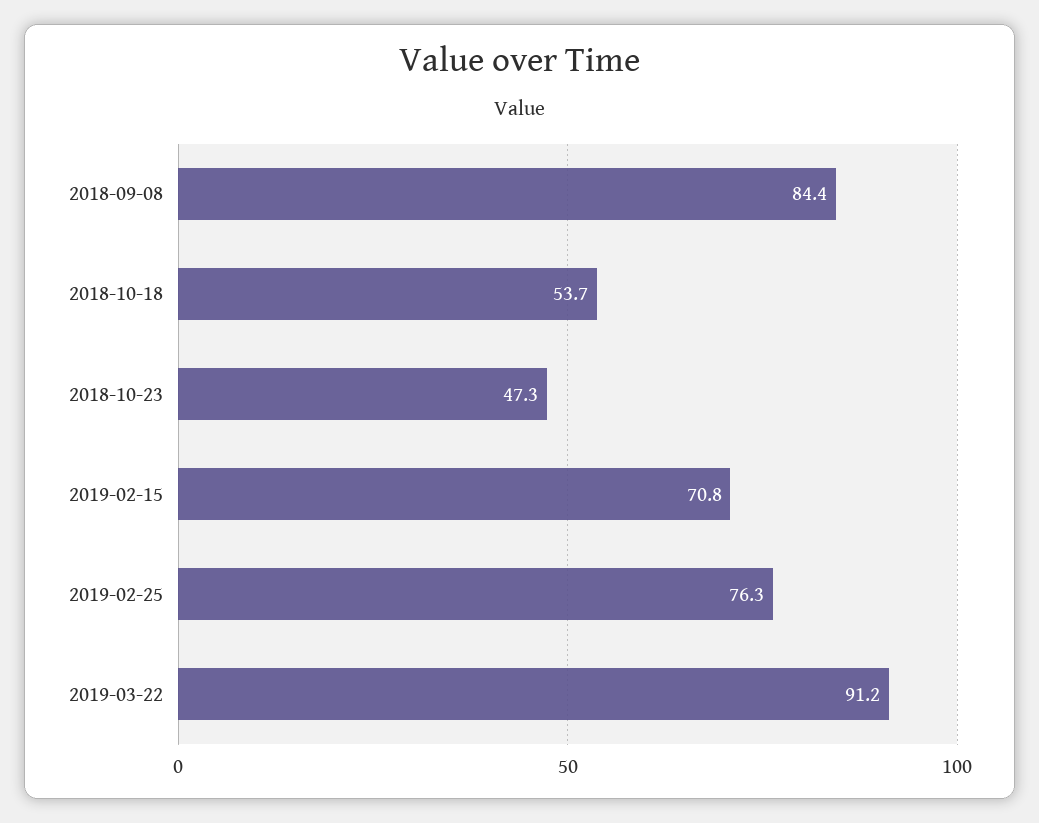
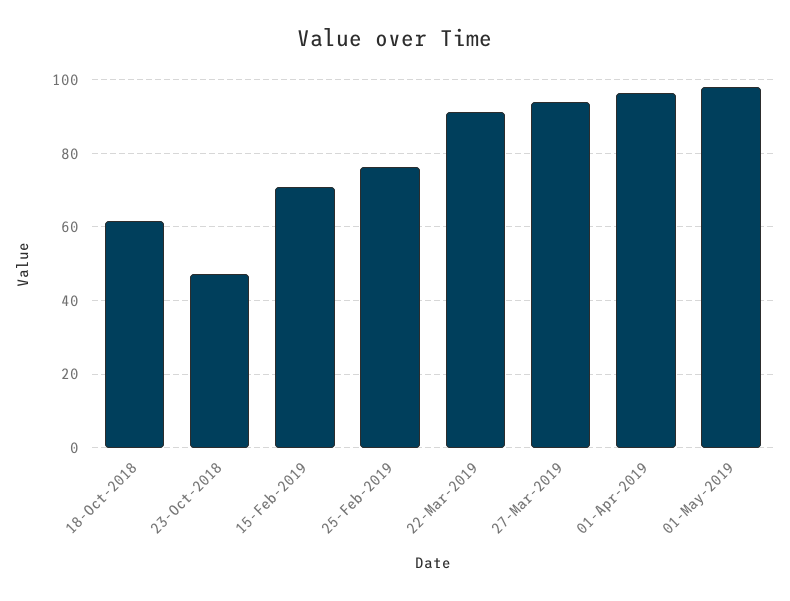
2018-09-08: 84.4 -> none
2018-10-18: 53.7 -> 62
27-Mar-2019: none -> 94
01-Apr-2019: none -> 96
01-May-2019: none -> 98

